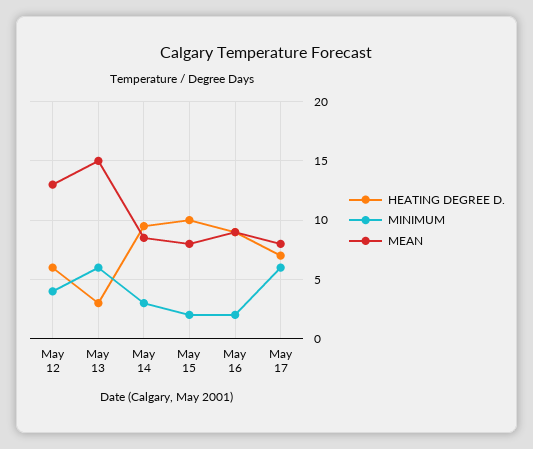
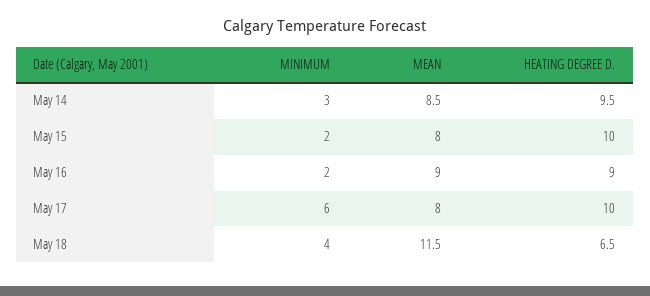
HEATING DEGREE D., May 12: 6 -> none
MINIMUM, May 12: 4 -> none
MEAN, May 12: 13 -> none
HEATING DEGREE D., May 13: 3 -> none
MINIMUM, May 13: 6 -> none
MEAN, May 13: 15 -> none
HEATING DEGREE D., May 17: 7 -> 10
MINIMUM, May 18: none -> 4
MEAN, May 18: none -> 11.5
HEATING DEGREE D., May 18: none -> 6.5

